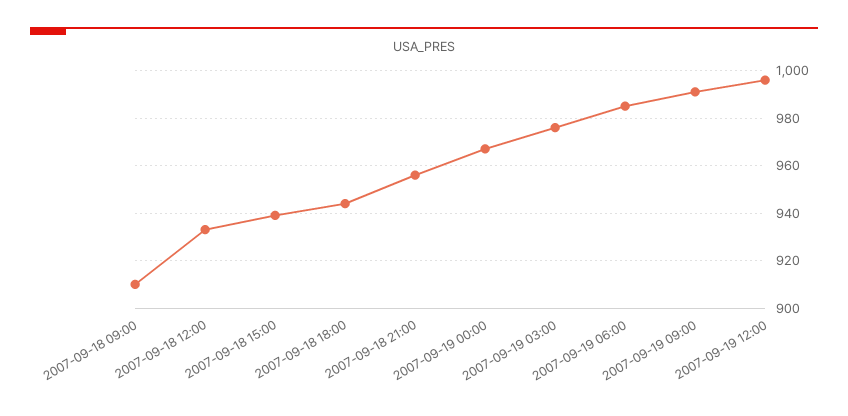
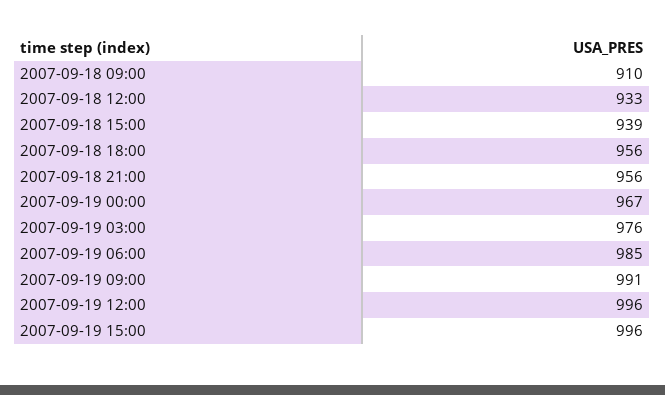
2007-09-18 18:00: 945 -> 956
2007-09-19 15:00: none -> 996

